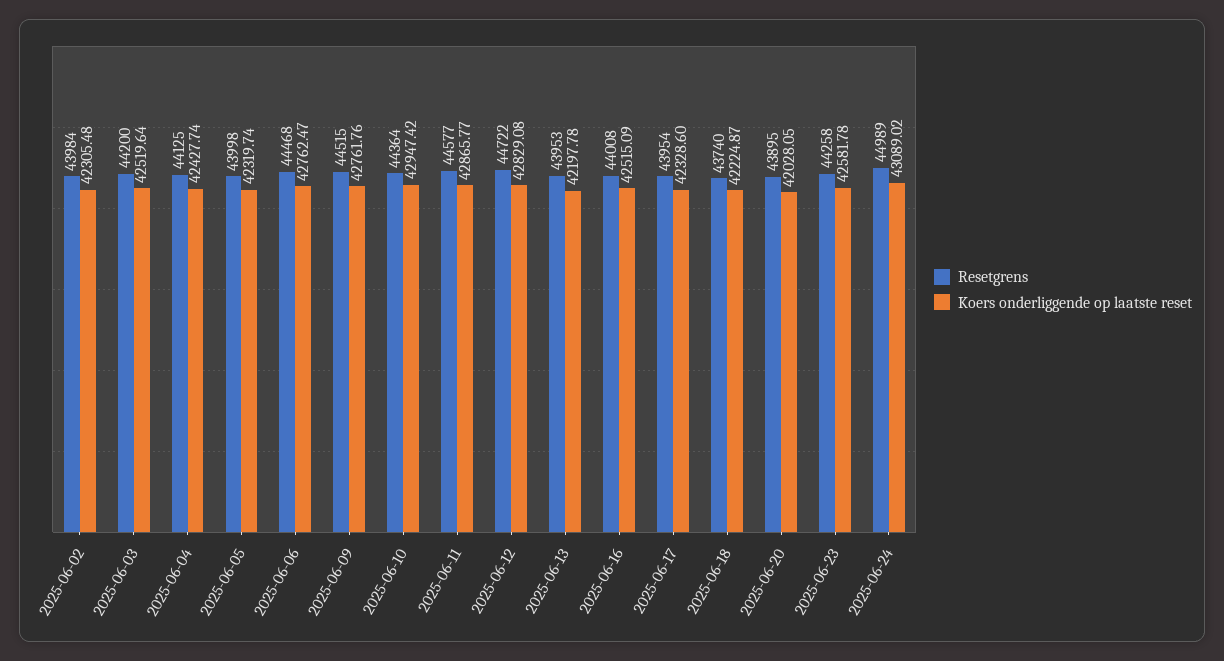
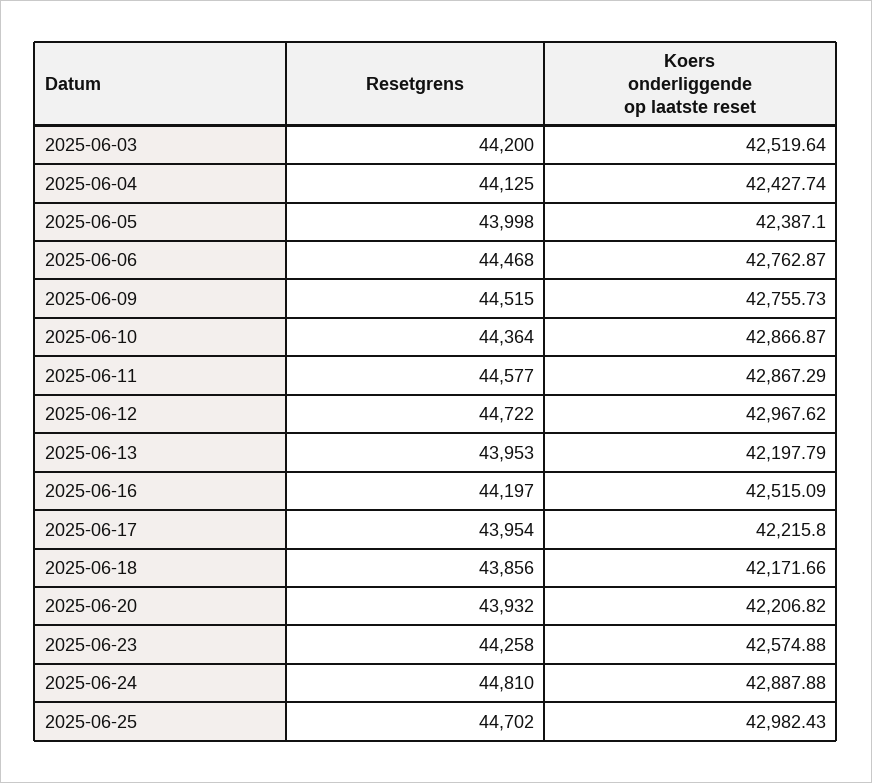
Resetgrens, 2025-06-02: 43984 -> none
Koers onderliggende op laatste reset, 2025-06-02: 42305.48 -> none
Koers onderliggende op laatste reset, 2025-06-05: 42319.74 -> 42387.1
Koers onderliggende op laatste reset, 2025-06-06: 42762.47 -> 42762.87
Koers onderliggende op laatste reset, 2025-06-09: 42761.76 -> 42755.73
Koers onderliggende op laatste reset, 2025-06-10: 42947.42 -> 42866.87
Koers onderliggende op laatste reset, 2025-06-11: 42865.77 -> 42867.29
Koers onderliggende op laatste reset, 2025-06-12: 42829.08 -> 42967.62
Koers onderliggende op laatste reset, 2025-06-13: 42197.78 -> 42197.79
Resetgrens, 2025-06-16: 44008 -> 44197
Koers onderliggende op laatste reset, 2025-06-17: 42328.6 -> 42215.8
Resetgrens, 2025-06-18: 43740 -> 43856
Koers onderliggende op laatste reset, 2025-06-18: 42224.87 -> 42171.66
Resetgrens, 2025-06-20: 43895 -> 43932
Koers onderliggende op laatste reset, 2025-06-20: 42028.05 -> 42206.82
Koers onderliggende op laatste reset, 2025-06-23: 42581.78 -> 42574.88
Resetgrens, 2025-06-24: 44989 -> 44810
Koers onderliggende op laatste reset, 2025-06-24: 43089.02 -> 42887.88
Resetgrens, 2025-06-25: none -> 44702
Koers onderliggende op laatste reset, 2025-06-25: none -> 42982.43

